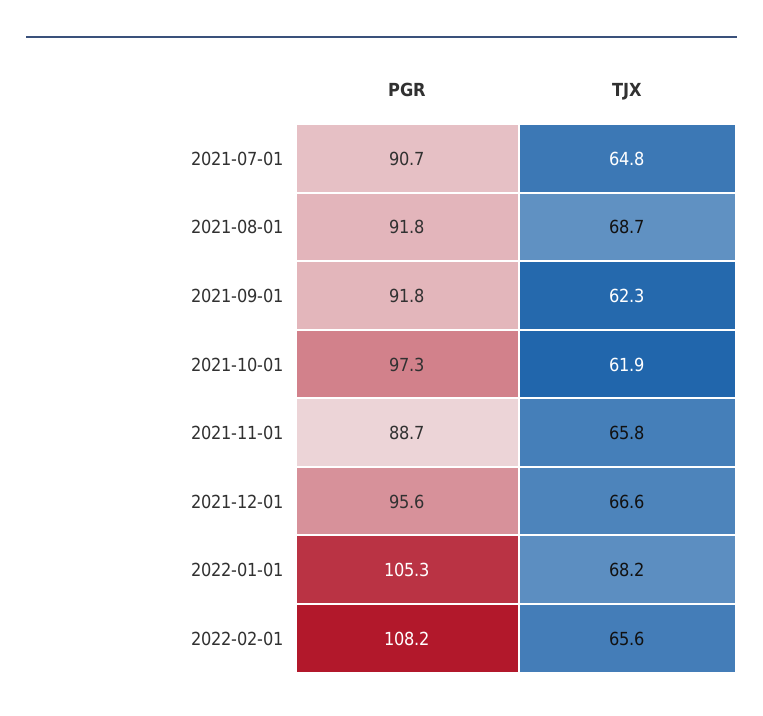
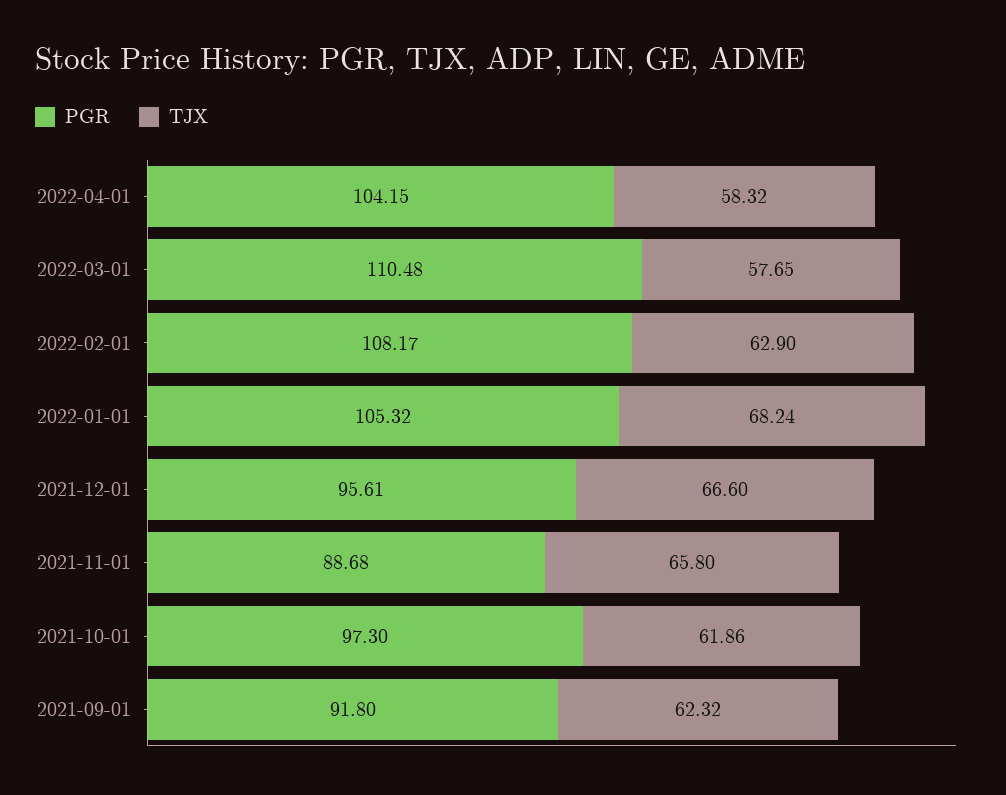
PGR, 2021-07-01: 90.7 -> none
TJX, 2021-07-01: 64.8 -> none
PGR, 2021-08-01: 91.8 -> none
TJX, 2021-08-01: 68.7 -> none
TJX, 2022-02-01: 65.6 -> 62.9
PGR, 2022-04-01: none -> 104.15
TJX, 2022-04-01: none -> 58.32
PGR, 2022-03-01: none -> 110.48
TJX, 2022-03-01: none -> 57.65

